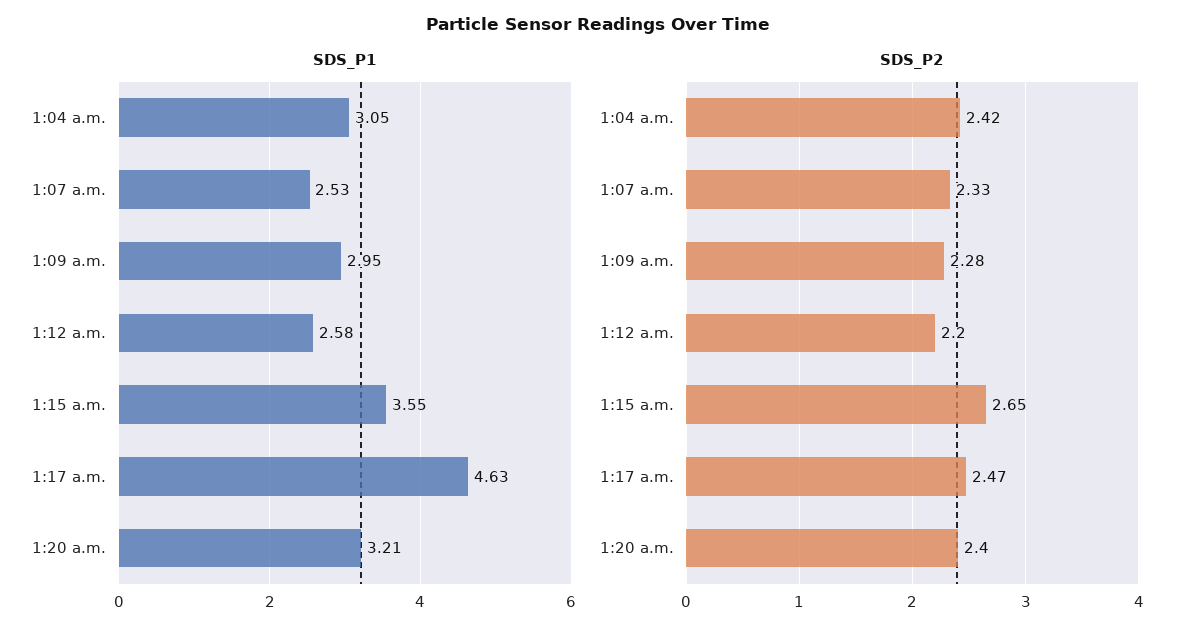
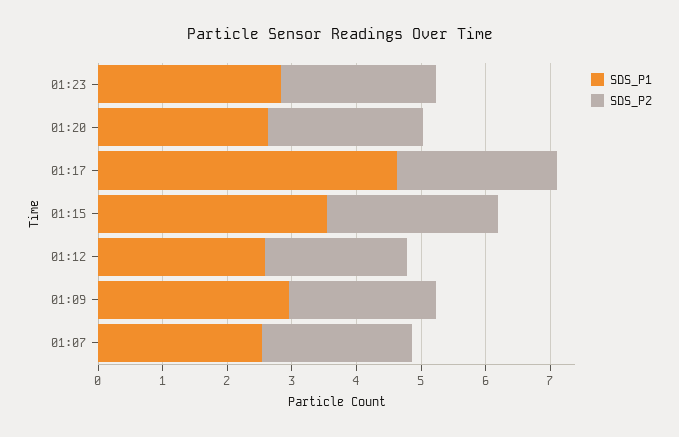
SDS_P1, 1:04 a.m.: 3.05 -> none
SDS_P1, 1:20 a.m.: 3.21 -> 2.6
SDS_P2, 1:04 a.m.: 2.42 -> none
SDS_P1, 01:23: none -> 2.8
SDS_P2, 01:23: none -> 2.4

